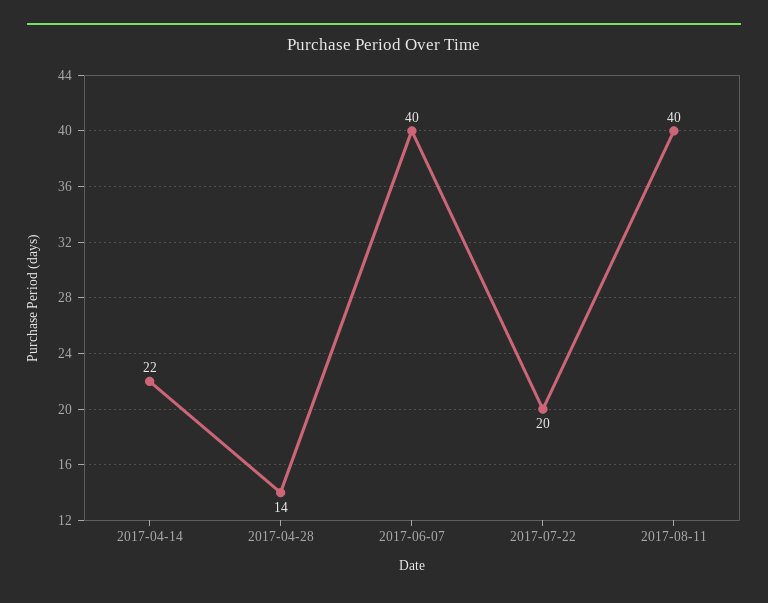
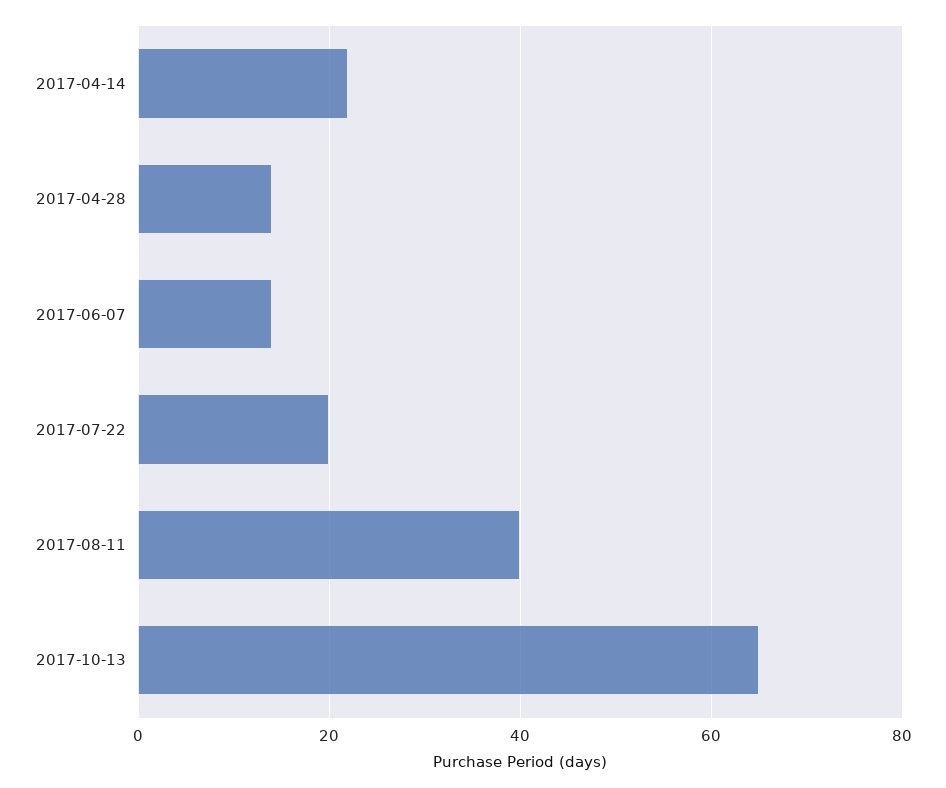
2017-06-07: 40 -> 15
2017-10-13: none -> 65

